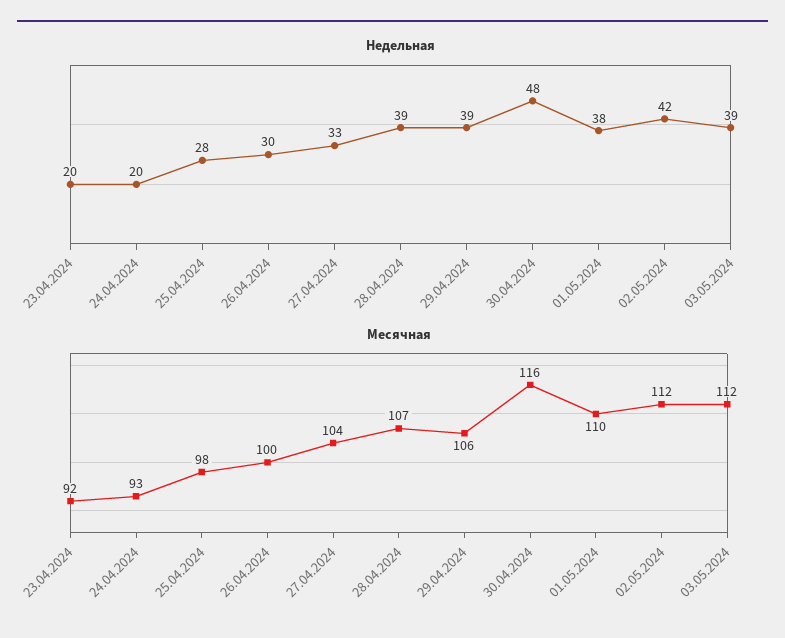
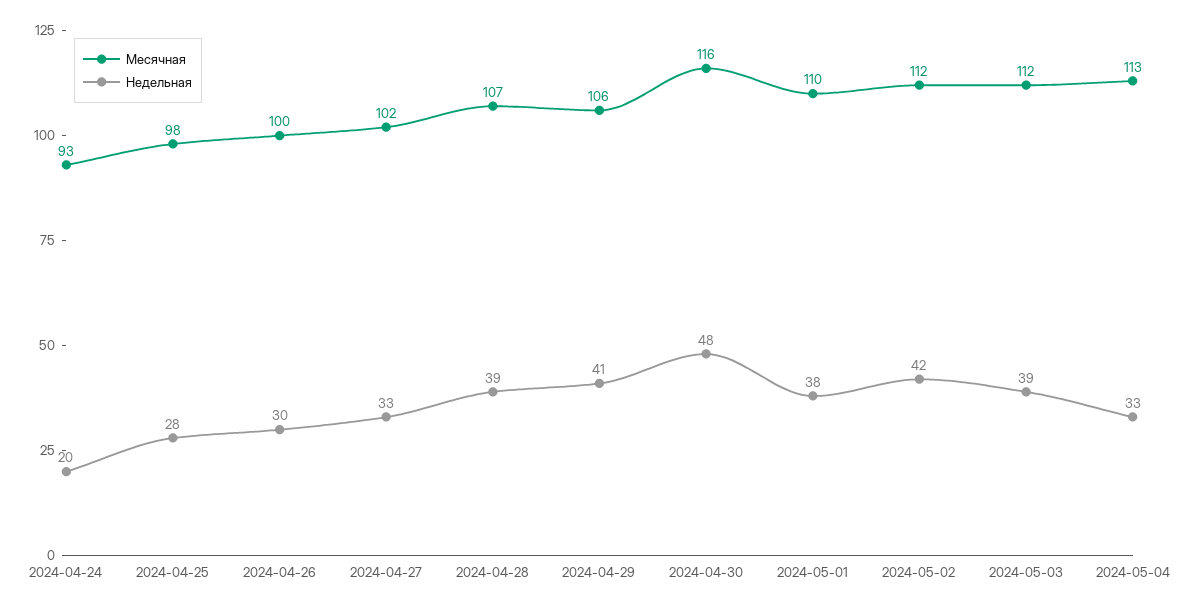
Недельная, 23.04.2024: 20 -> none
Недельная, 29.04.2024: 39 -> 41
Месячная, 23.04.2024: 92 -> none
Месячная, 27.04.2024: 104 -> 102
Месячная, 2024-05-04: none -> 113
Недельная, 2024-05-04: none -> 33

